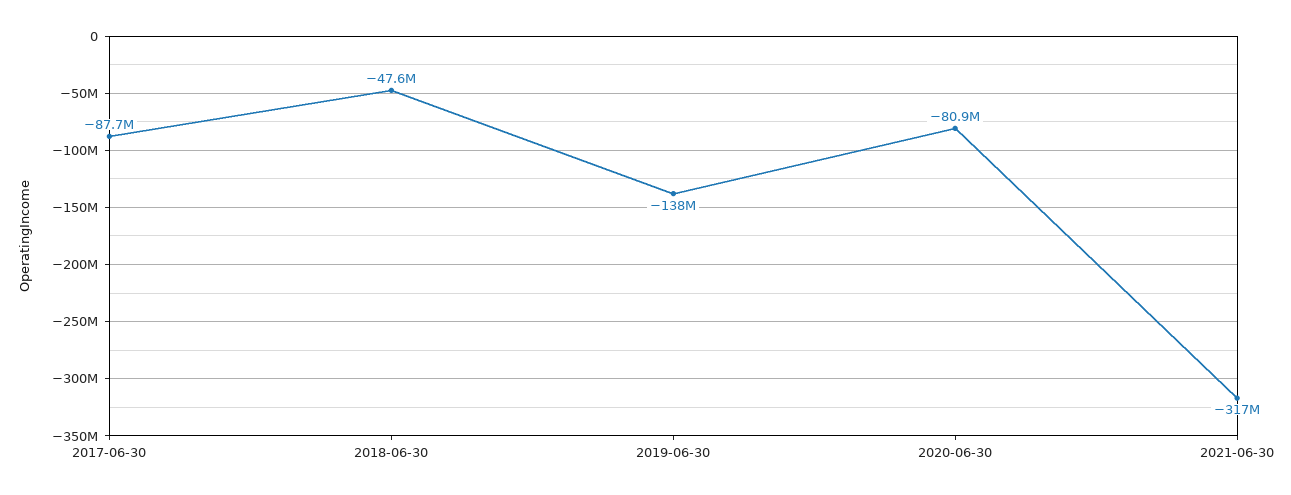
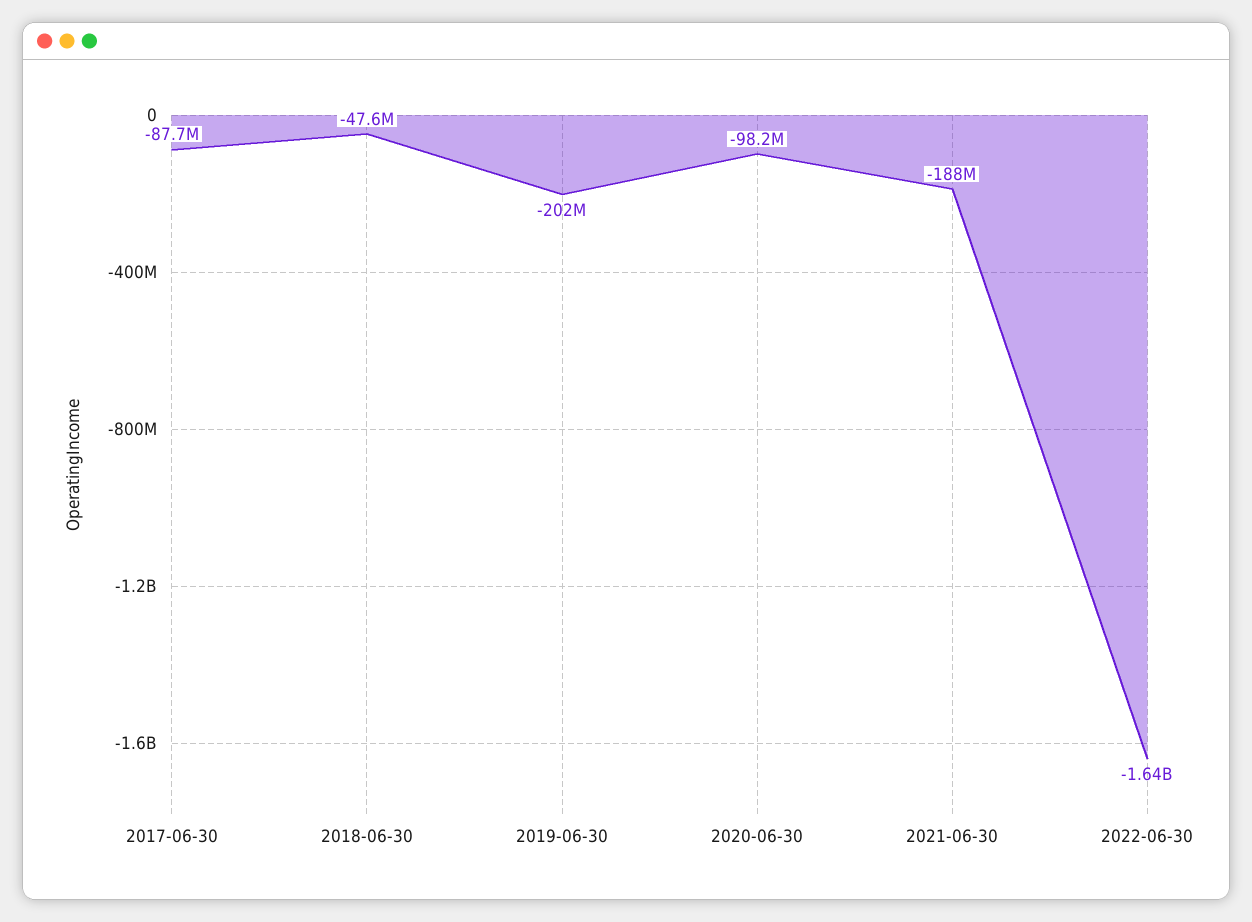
2019-06-30: -138000000 -> -202000000
2020-06-30: -80900000 -> -98200000
2021-06-30: -317000000 -> -188000000
2022-06-30: none -> -1640000000

